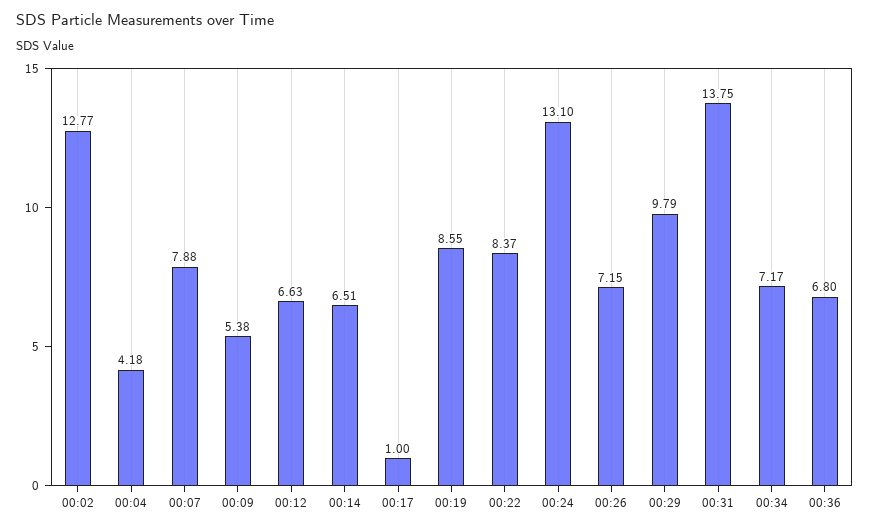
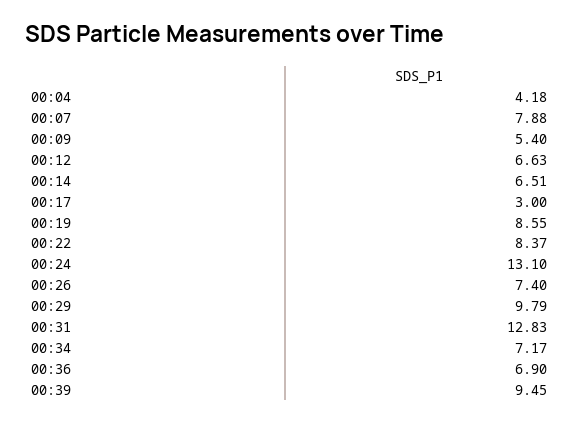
00:02: 12.77 -> none
00:09: 5.38 -> 5.4
00:17: 1 -> 3
00:26: 7.15 -> 7.4
00:31: 13.75 -> 12.83
00:36: 6.8 -> 6.9
00:39: none -> 9.45

